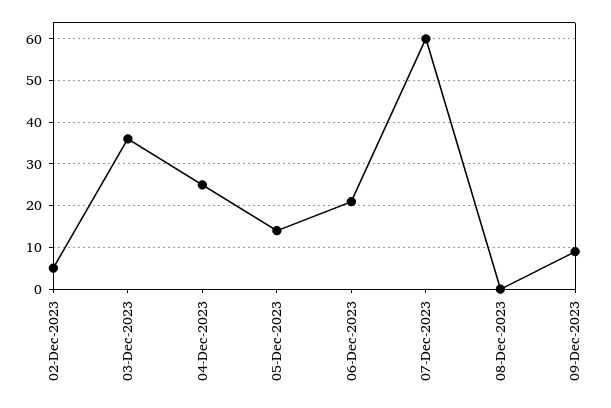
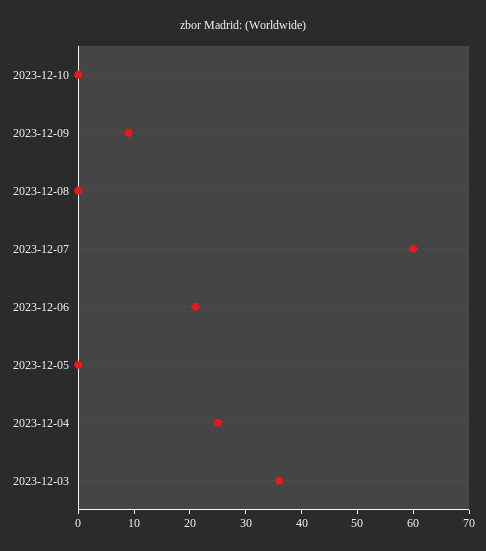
02-Dec-2023: 5 -> none
05-Dec-2023: 15 -> 0
2023-12-10: none -> 0

